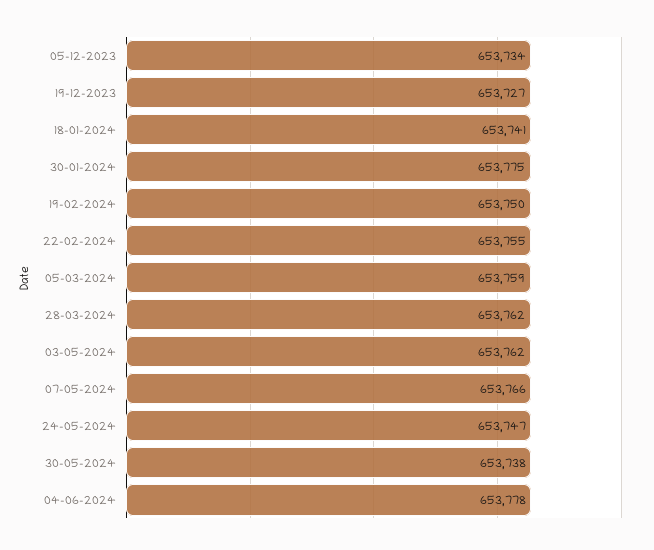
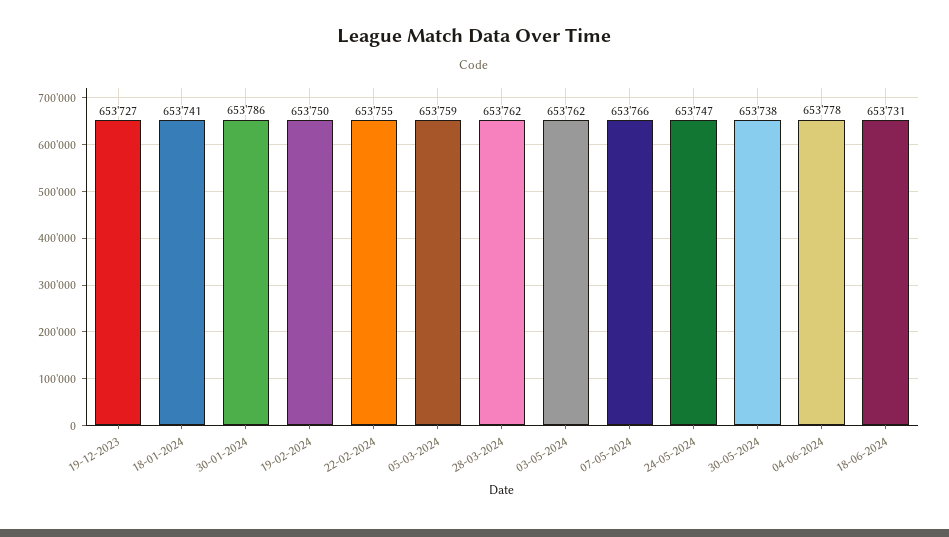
05-12-2023: 653734 -> none
30-01-2024: 653775 -> 653786
18-06-2024: none -> 653731

